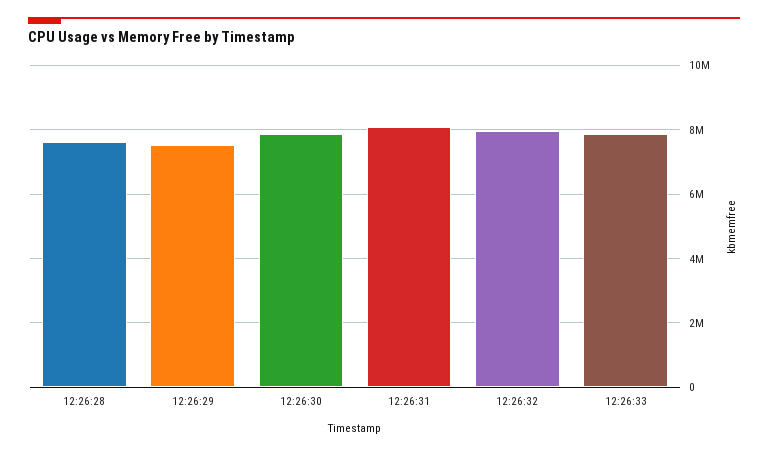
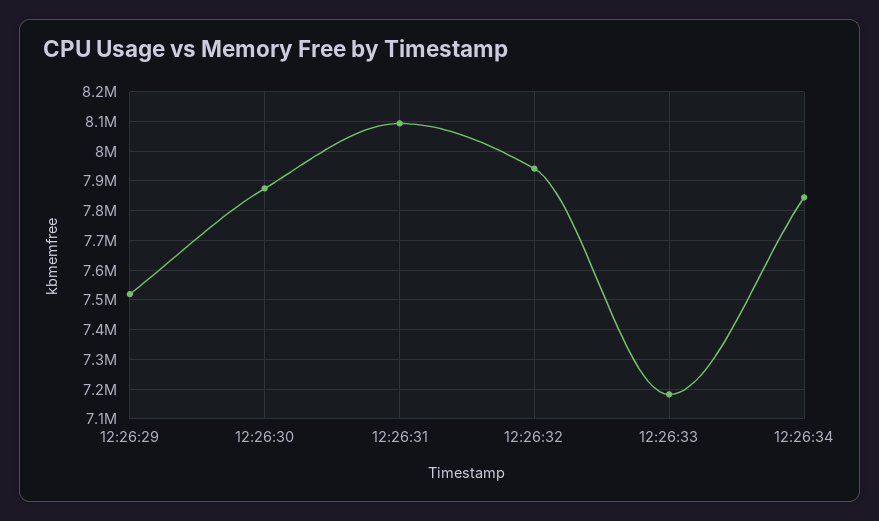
12:26:28: 7600000 -> none
12:26:33: 7800000 -> 7175000
12:26:34: none -> 7850000

